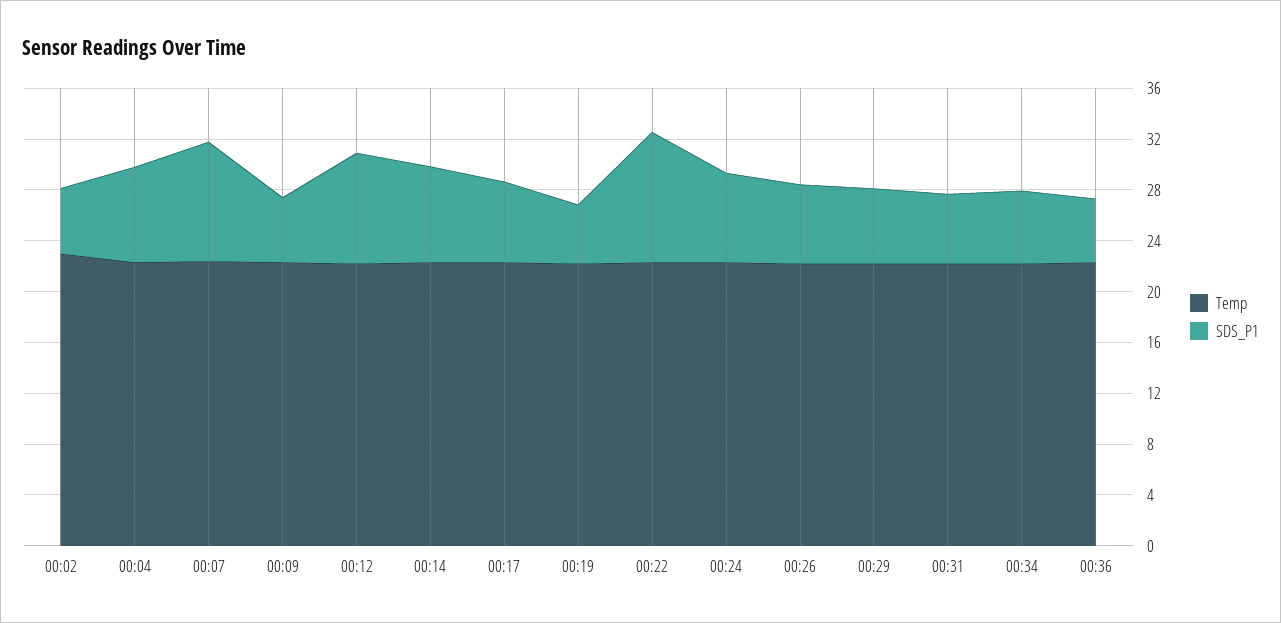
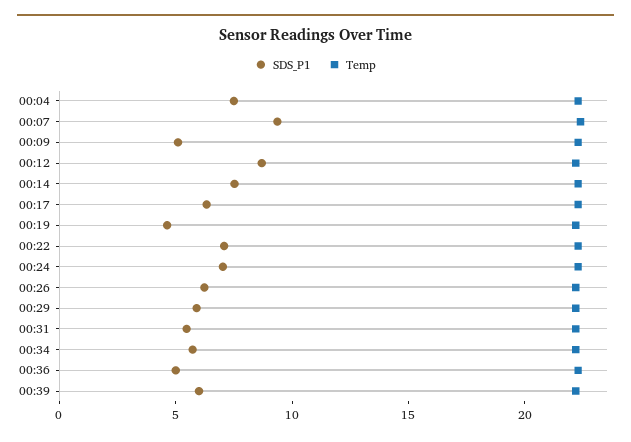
Temp, 00:02: 23 -> none
SDS_P1, 00:02: 5 -> none
SDS_P1, 00:22: 10 -> 7
SDS_P1, 00:39: none -> 6
Temp, 00:39: none -> 22

